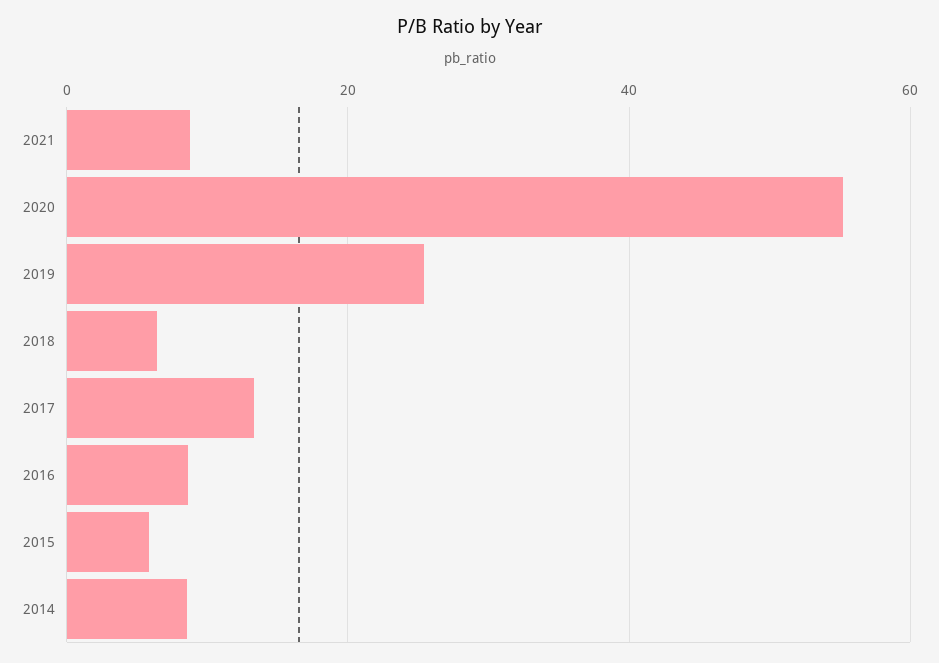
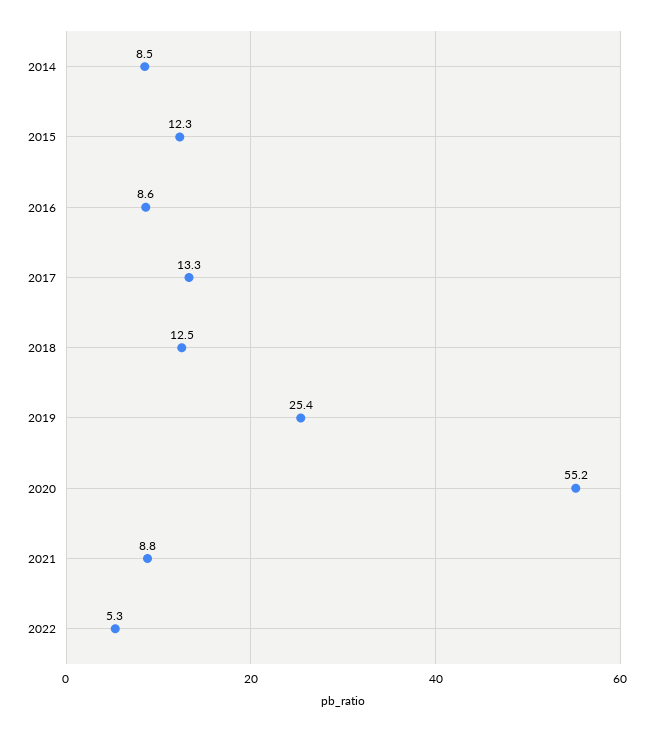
2018: 6 -> 12.5
2015: 6 -> 12.3
2022: none -> 5.3

